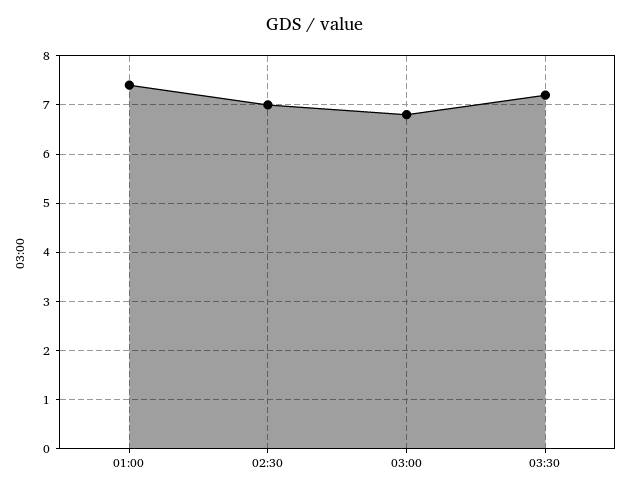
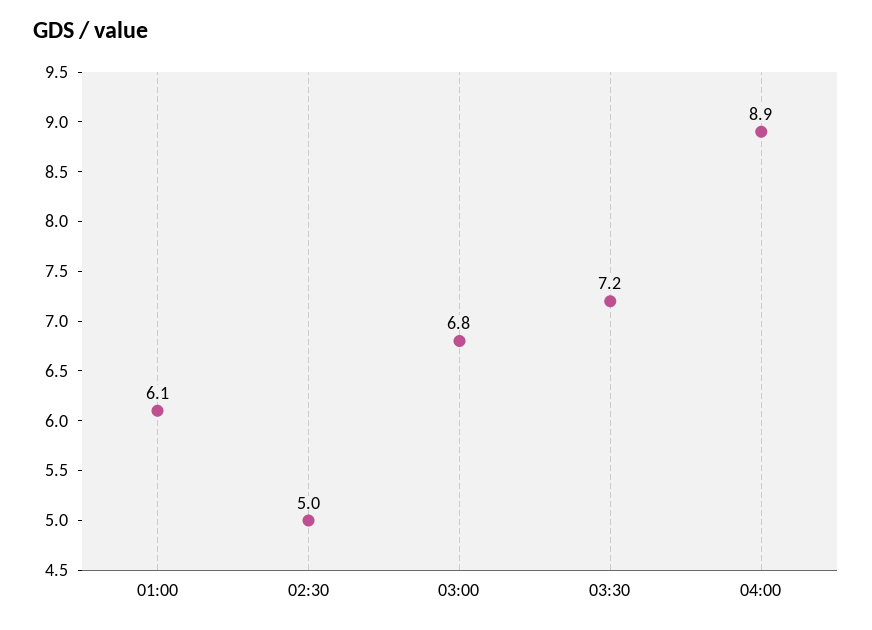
01:00: 7.5 -> 6.1
02:30: 7 -> 5
04:00: none -> 8.9

